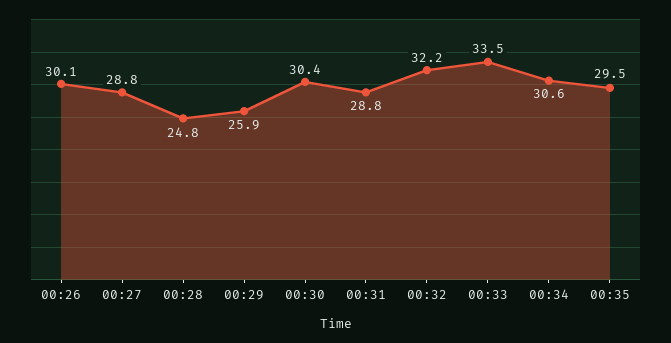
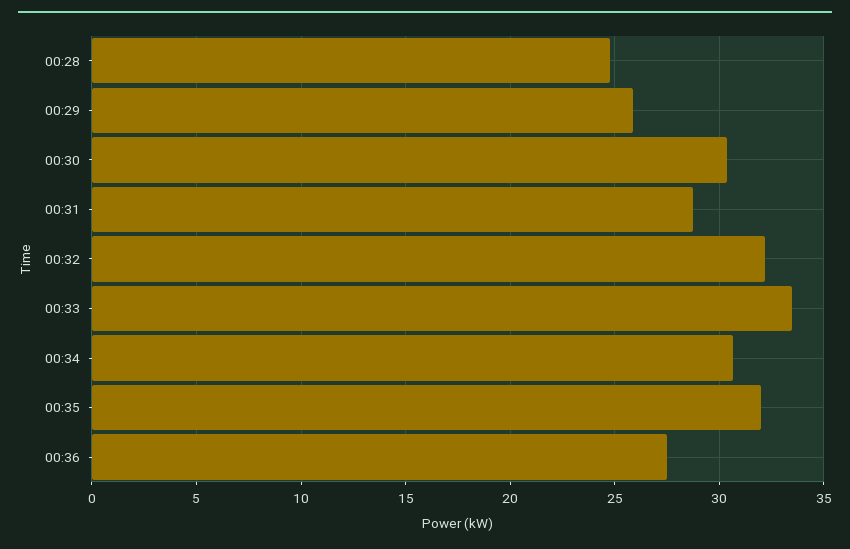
00:26: 30.1 -> none
00:27: 28.8 -> none
00:35: 29.5 -> 32
00:36: none -> 27.5

